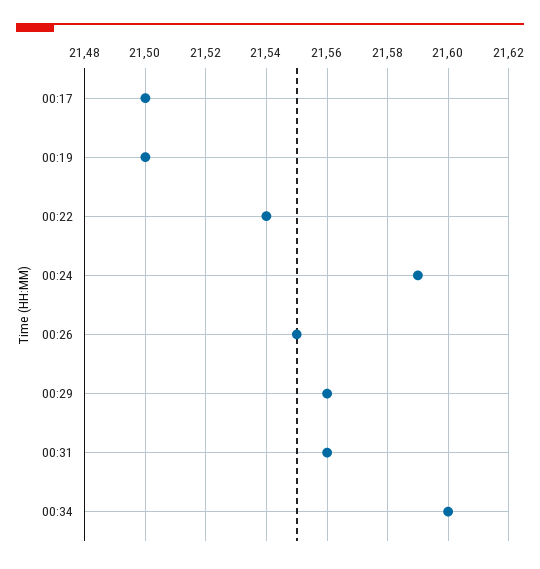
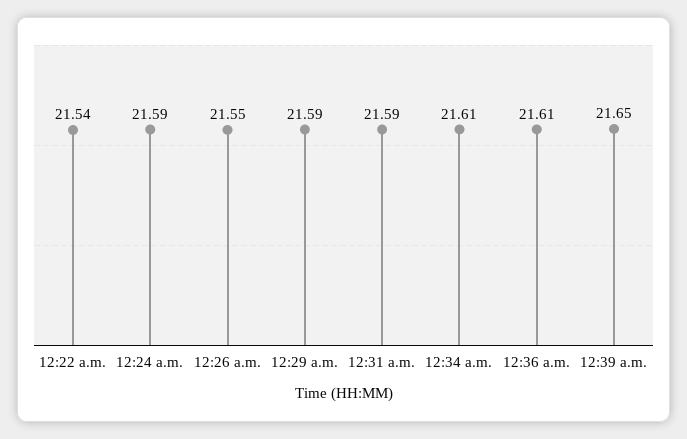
00:17: 21.5 -> none
00:19: 21.5 -> none
00:29: 21.56 -> 21.59
00:31: 21.56 -> 21.59
00:34: 21.6 -> 21.61
12:36 a.m.: none -> 21.61
12:39 a.m.: none -> 21.65

